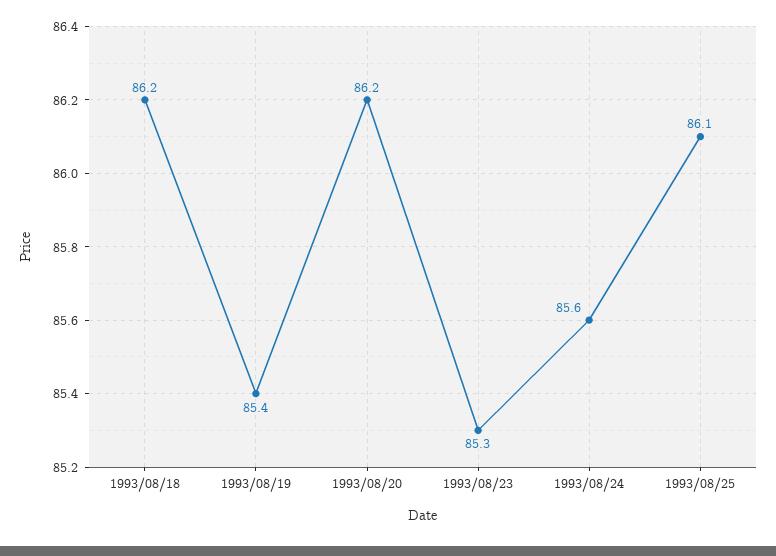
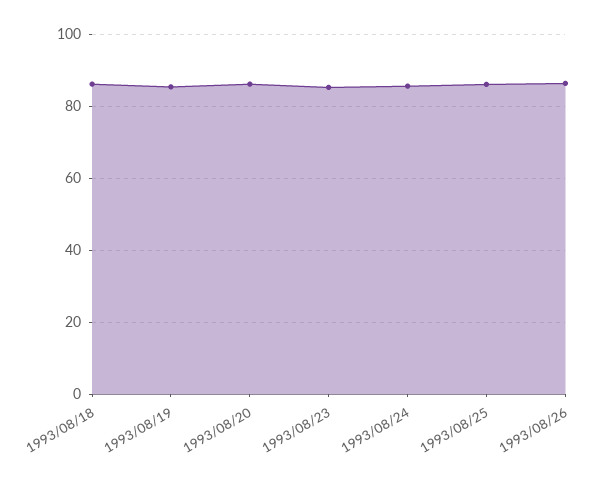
1993/08/26: none -> 86

